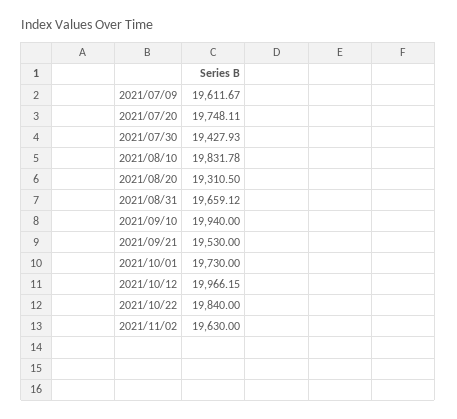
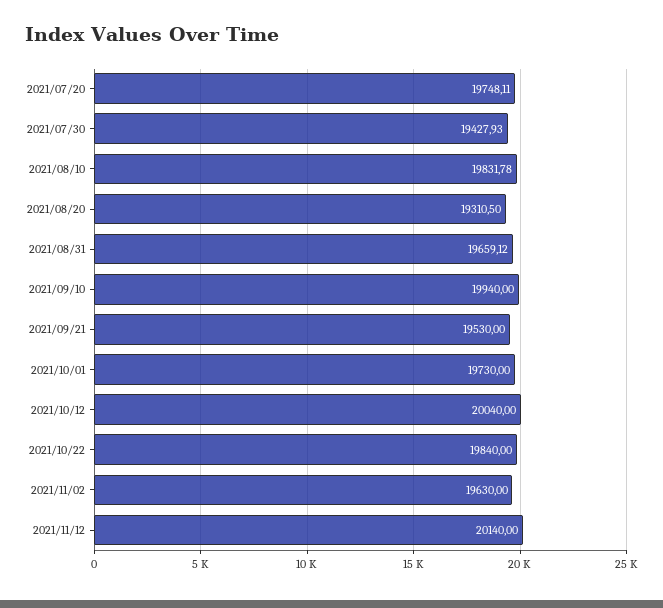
2021/07/09: 19611.67 -> none
2021/10/12: 19966.15 -> 20040
2021/11/12: none -> 20140

